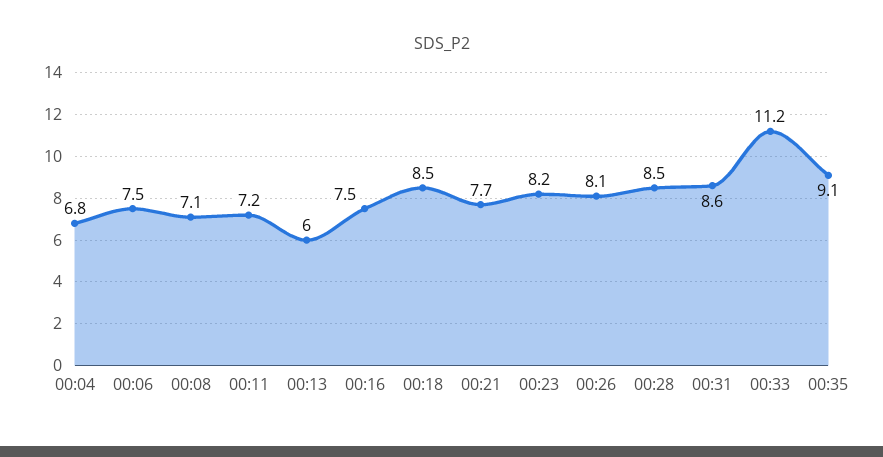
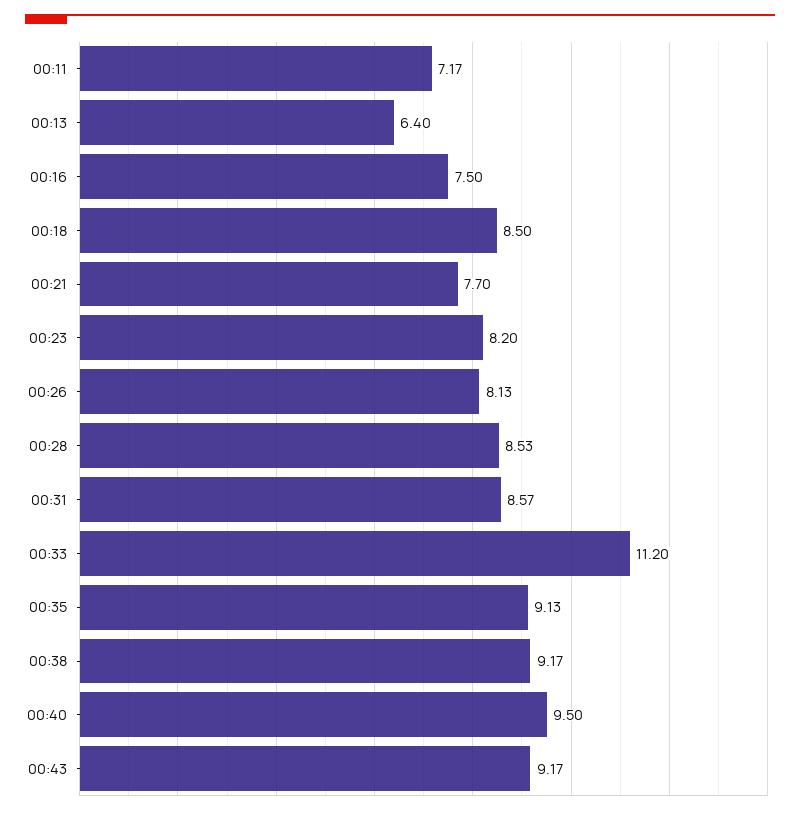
00:04: 6.8 -> none
00:06: 7.5 -> none
00:08: 7.1 -> none
00:13: 6 -> 6.4
00:38: none -> 9.17
00:40: none -> 9.5
00:43: none -> 9.17

